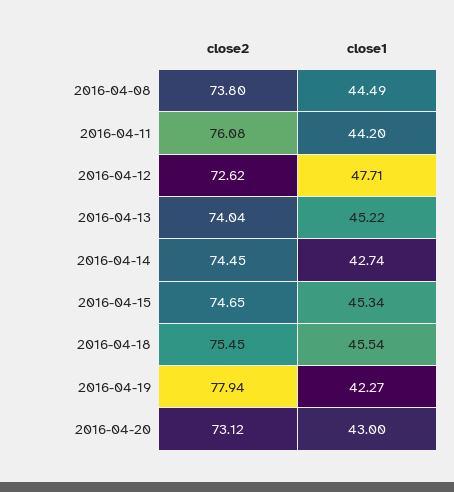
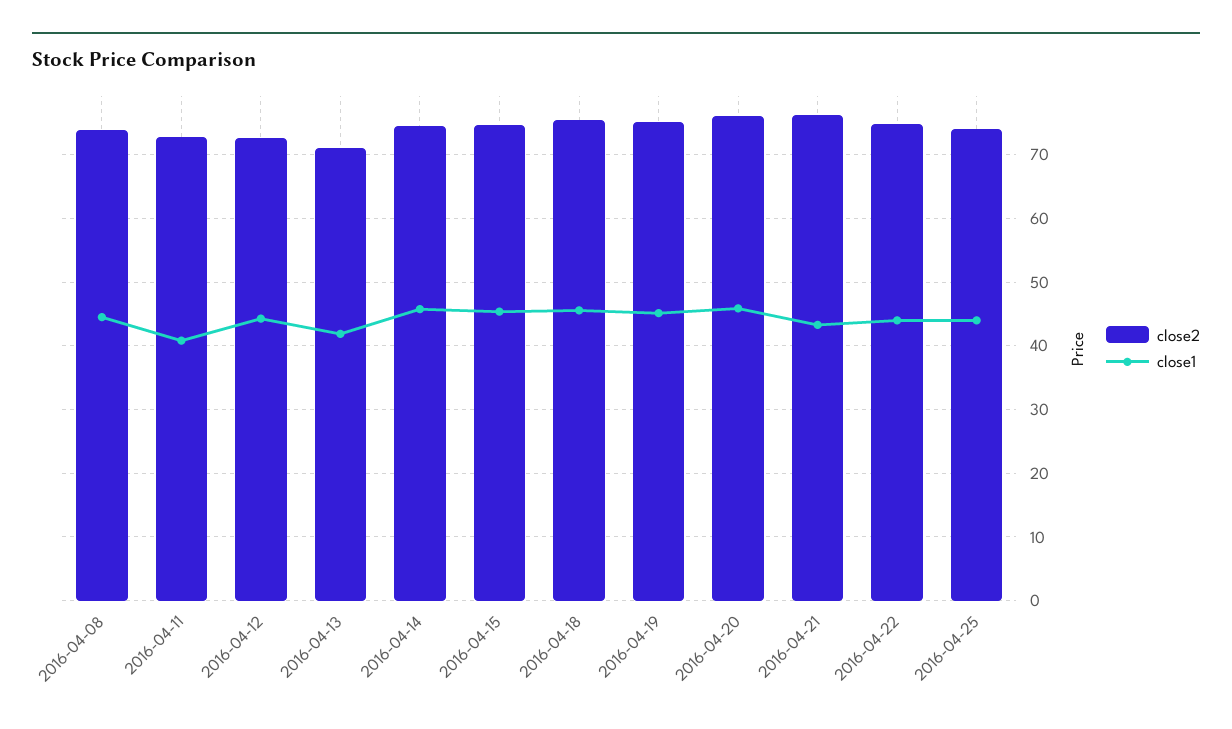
close2, 2016-04-11: 76.08 -> 73
close1, 2016-04-11: 44.2 -> 41
close1, 2016-04-12: 47.71 -> 44
close2, 2016-04-13: 74.04 -> 71
close1, 2016-04-13: 45.22 -> 42
close1, 2016-04-14: 42.74 -> 46
close2, 2016-04-19: 77.94 -> 75
close1, 2016-04-19: 42.27 -> 45
close2, 2016-04-20: 73.12 -> 76
close1, 2016-04-20: 43 -> 46
close2, 2016-04-21: none -> 76
close1, 2016-04-21: none -> 43
close2, 2016-04-22: none -> 75
close1, 2016-04-22: none -> 44
close2, 2016-04-25: none -> 74
close1, 2016-04-25: none -> 44

